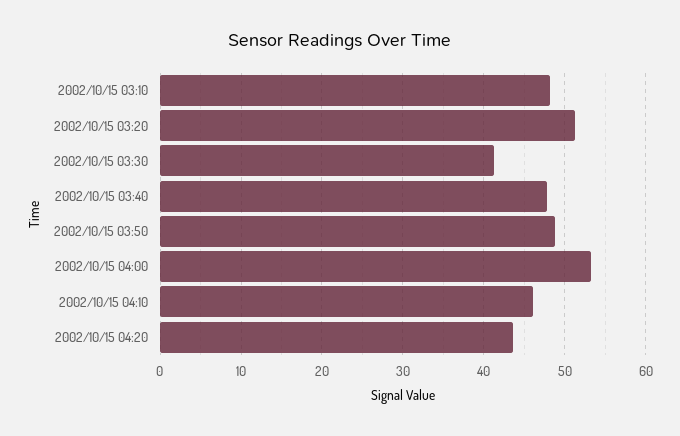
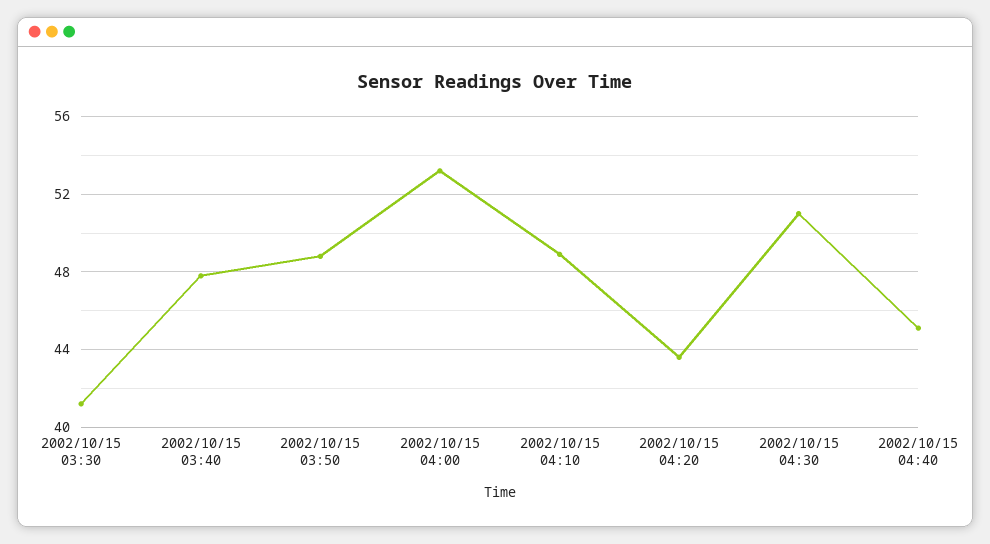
2002/10/15 03:10: 48 -> none
2002/10/15 03:20: 51 -> none
2002/10/15 04:10: 46 -> 49
2002/10/15 04:30: none -> 51
2002/10/15 04:40: none -> 45

